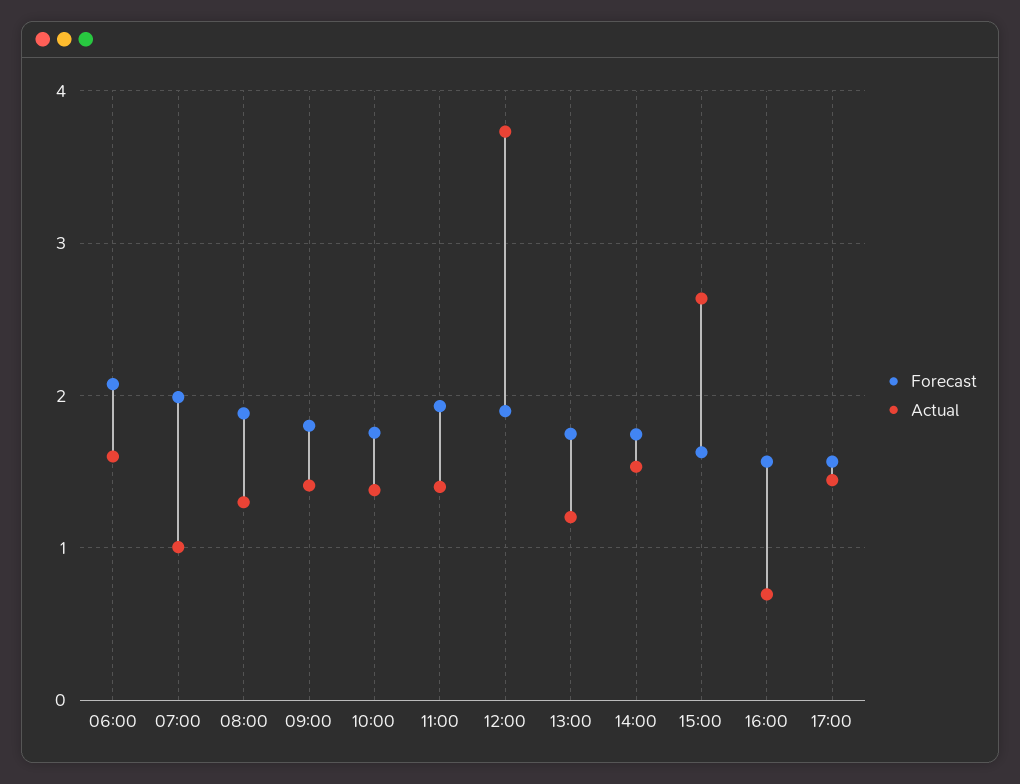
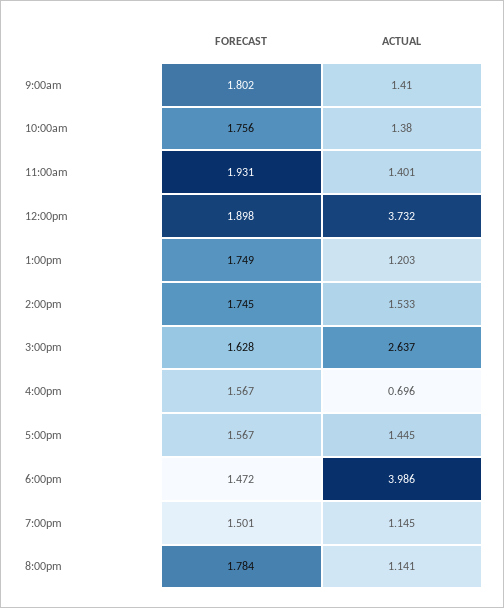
Forecast, 06:00: 2.1 -> none
Actual, 06:00: 1.6 -> none
Forecast, 07:00: 2 -> none
Actual, 07:00: 1 -> none
Forecast, 08:00: 1.9 -> none
Actual, 08:00: 1.3 -> none
Forecast, 6:00pm: none -> 1.472
Actual, 6:00pm: none -> 3.986
Forecast, 7:00pm: none -> 1.501
Actual, 7:00pm: none -> 1.145
Forecast, 8:00pm: none -> 1.784
Actual, 8:00pm: none -> 1.141

